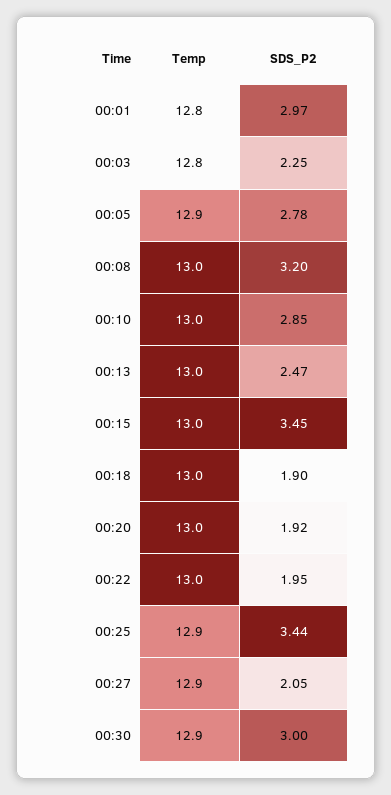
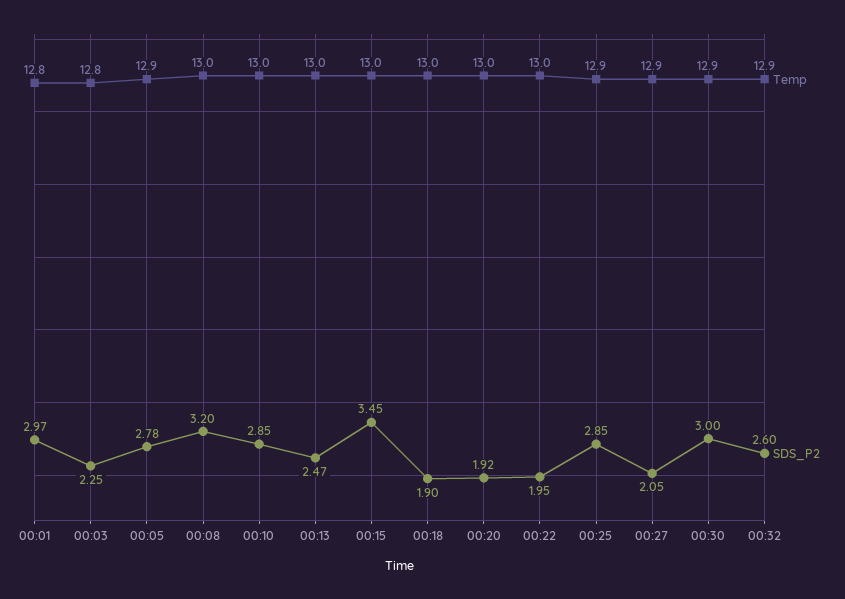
SDS_P2, 00:25: 3.44 -> 2.85
Temp, 00:32: none -> 12.9
SDS_P2, 00:32: none -> 2.6

